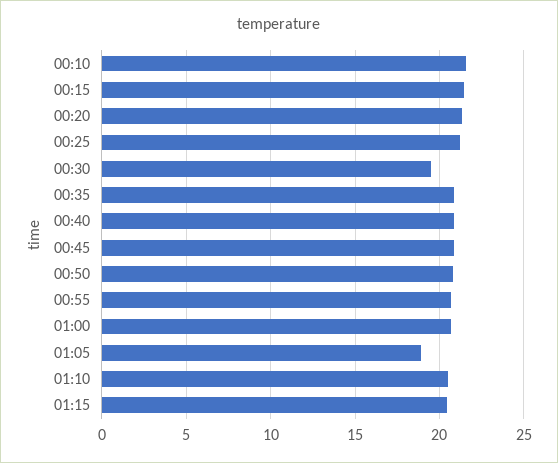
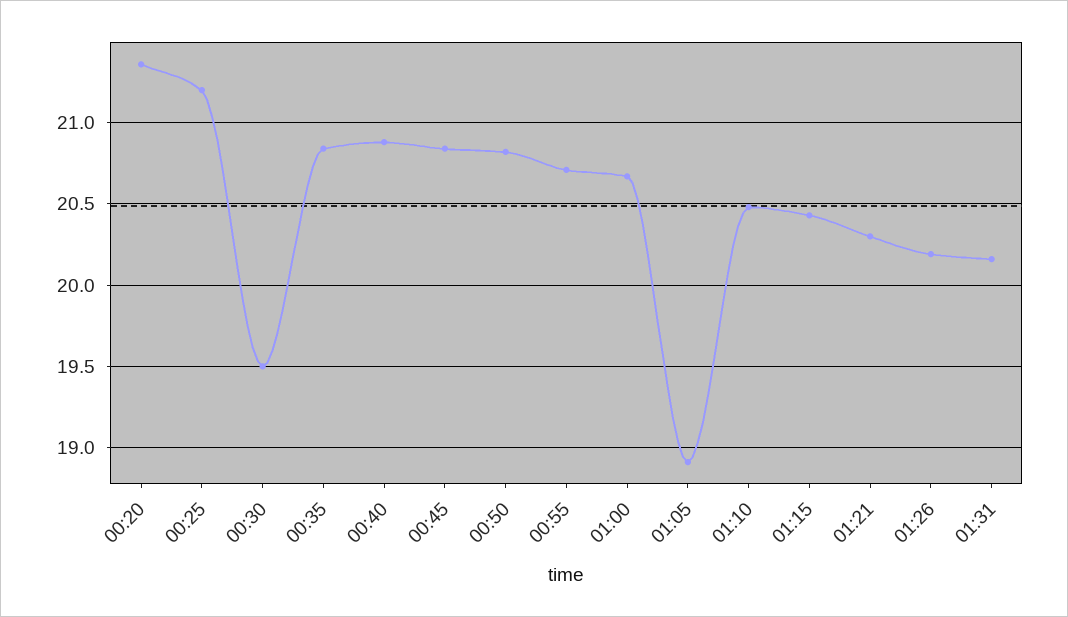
00:10: 21.5 -> none
00:15: 21.5 -> none
01:21: none -> 20.3
01:26: none -> 20.2
01:31: none -> 20.15

